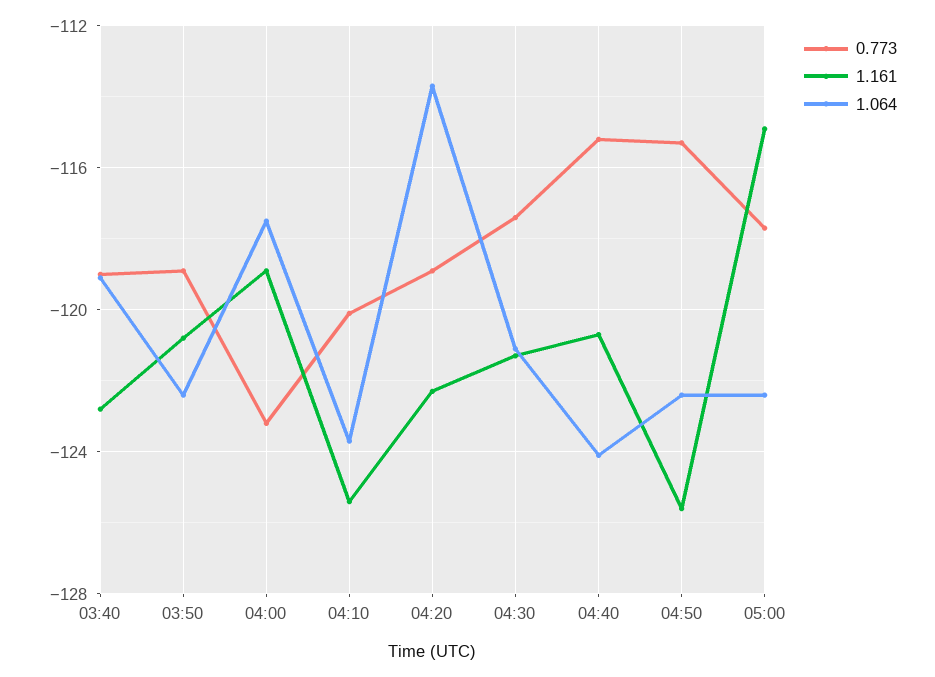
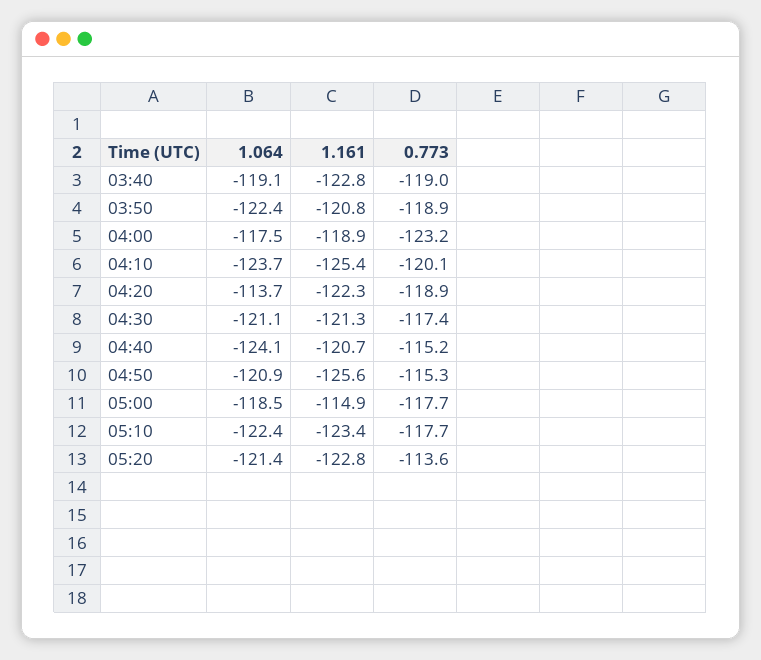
1.064, 04:50: -122.5 -> -120.9
1.064, 05:00: -122.5 -> -118.5
1.064, 05:10: none -> -122.4
1.161, 05:10: none -> -123.4
0.773, 05:10: none -> -117.7
1.064, 05:20: none -> -121.4
1.161, 05:20: none -> -122.8
0.773, 05:20: none -> -113.6

